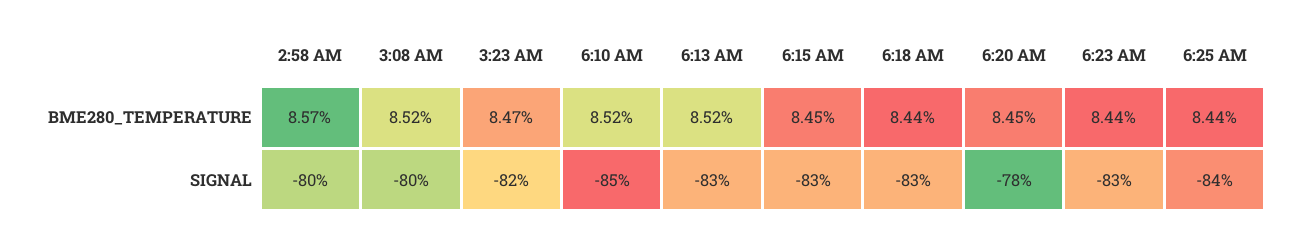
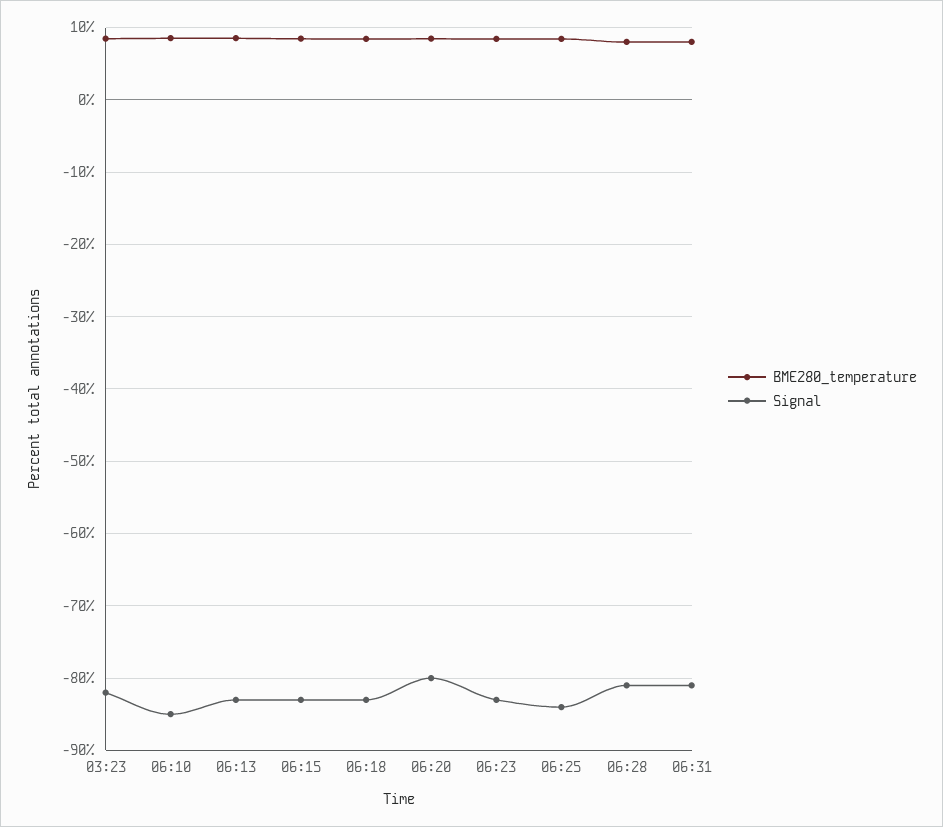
BME280_TEMPERATURE, 2:58 AM: 8.57 -> none
BME280_TEMPERATURE, 3:08 AM: 8.52 -> none
SIGNAL, 2:58 AM: -80 -> none
SIGNAL, 3:08 AM: -80 -> none
SIGNAL, 6:20 AM: -78 -> -80
BME280_TEMPERATURE, 06:28: none -> 8
SIGNAL, 06:28: none -> -81
BME280_TEMPERATURE, 06:31: none -> 8
SIGNAL, 06:31: none -> -81

